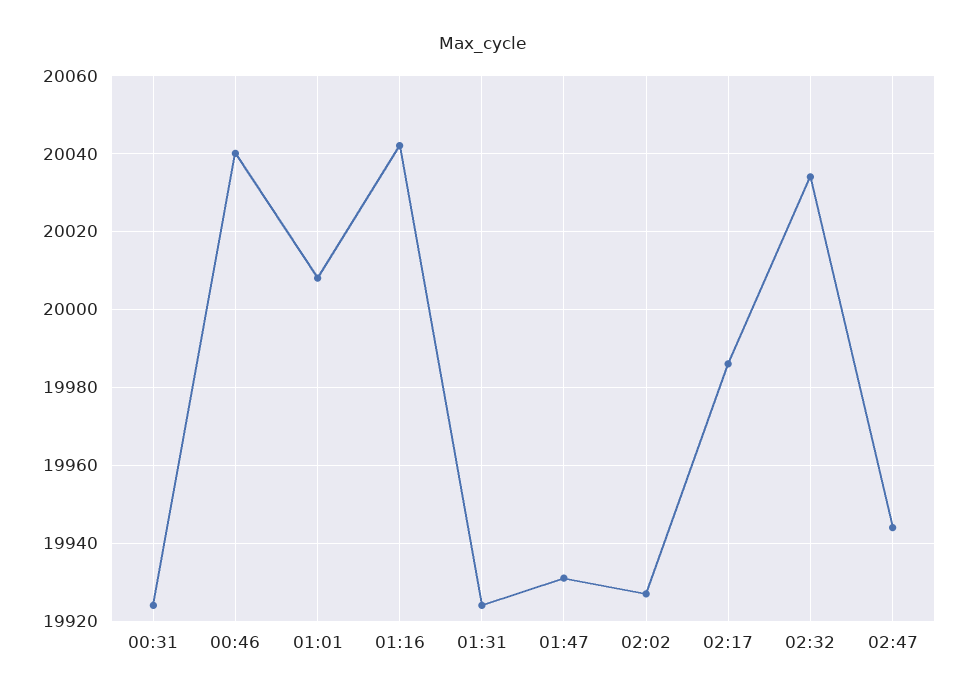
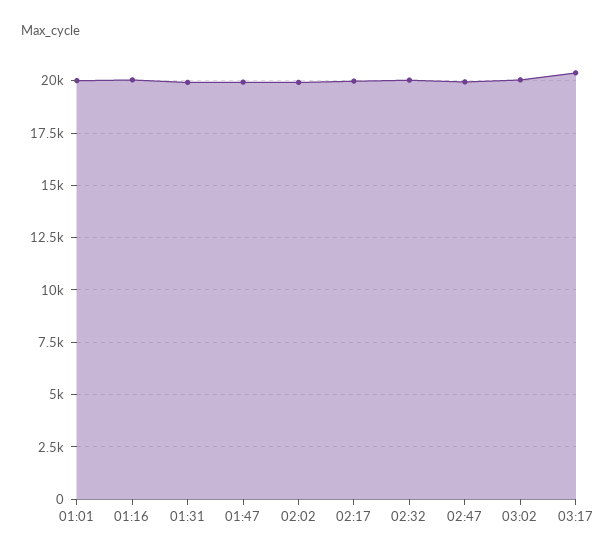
00:31: 19925 -> none
00:46: 20040 -> none
03:02: none -> 20000
03:17: none -> 20500

